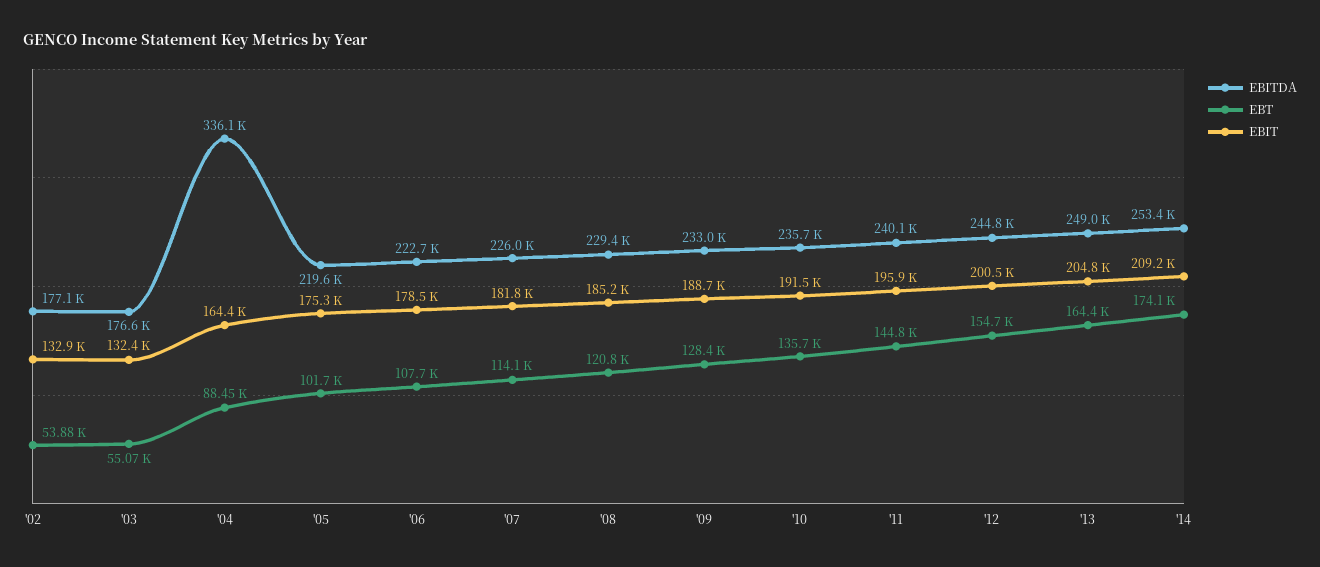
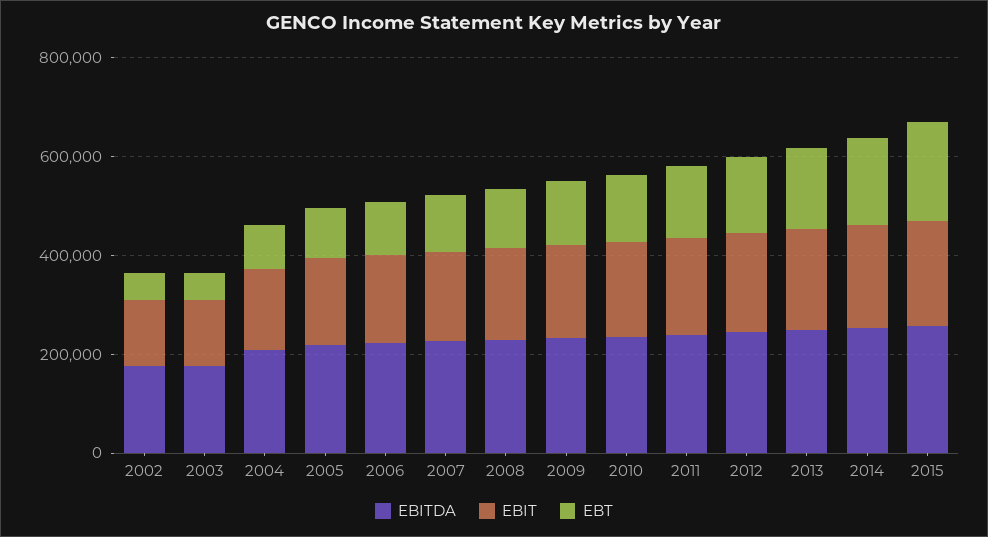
EBITDA, '04: 336100 -> 200000
EBITDA, 2015: none -> 250000
EBIT, 2015: none -> 200000
EBT, 2015: none -> 200000

